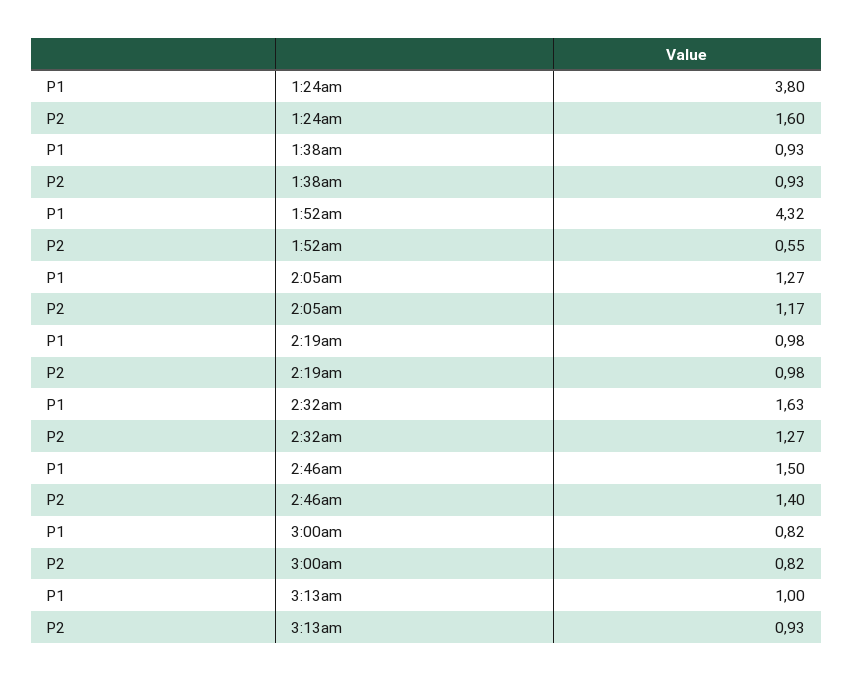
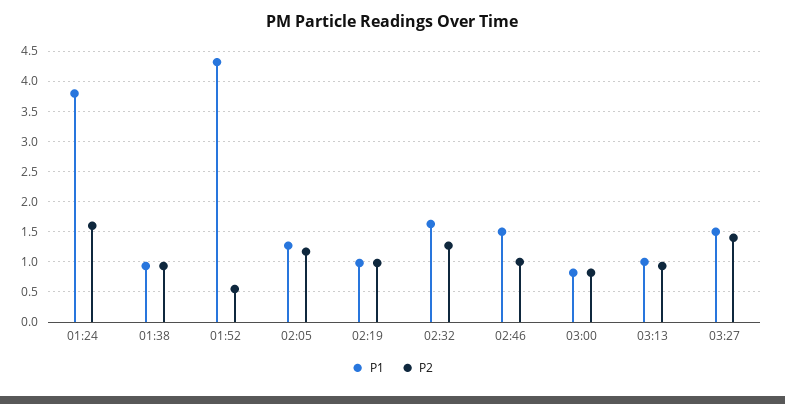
P2, 2:46am: 1.4 -> 1
P1, 03:27: none -> 1.5
P2, 03:27: none -> 1.4

